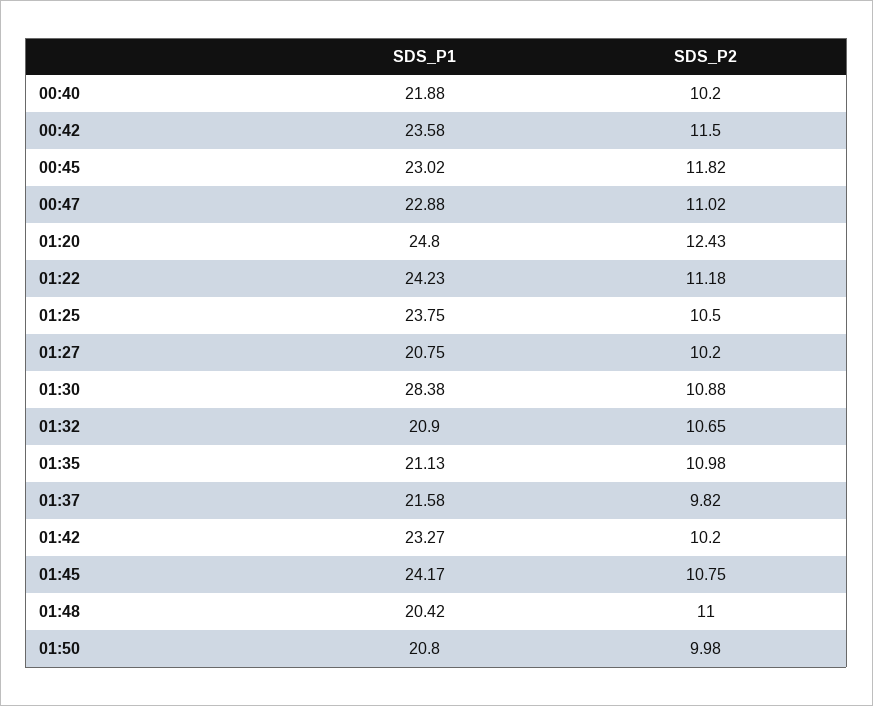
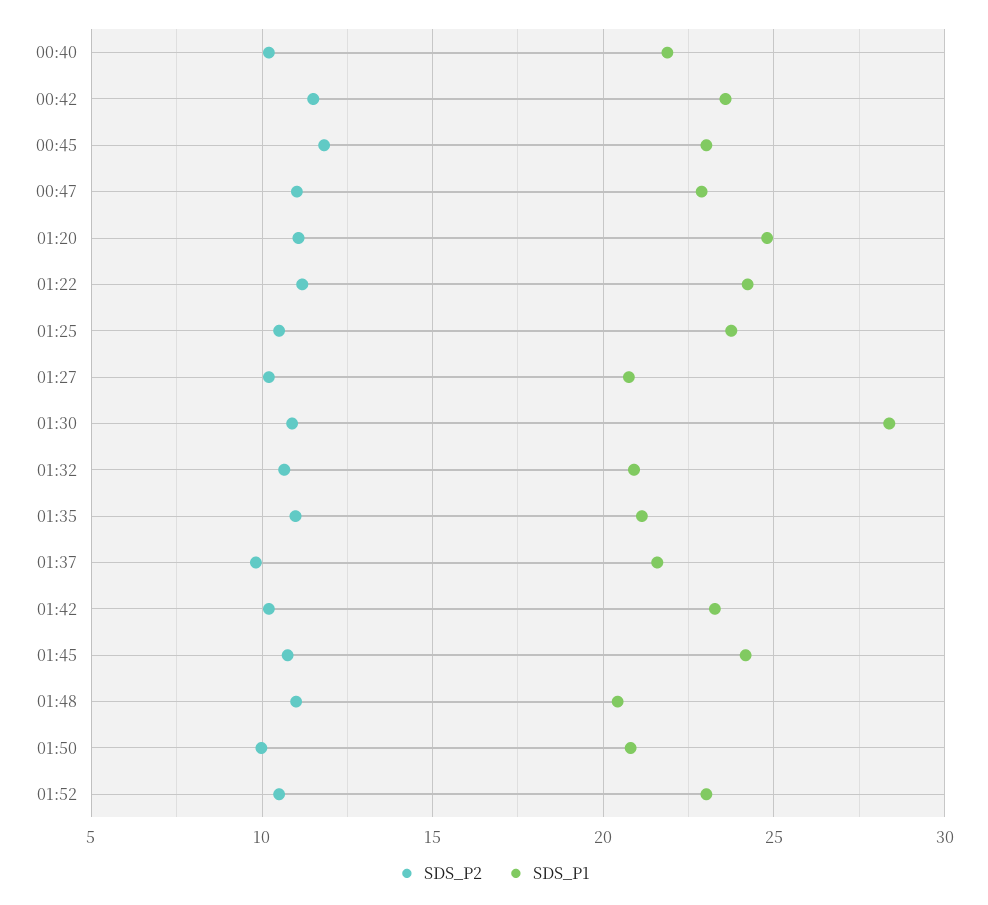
SDS_P2, 01:20: 12.43 -> 11
SDS_P2, 01:52: none -> 10.5
SDS_P1, 01:52: none -> 23

